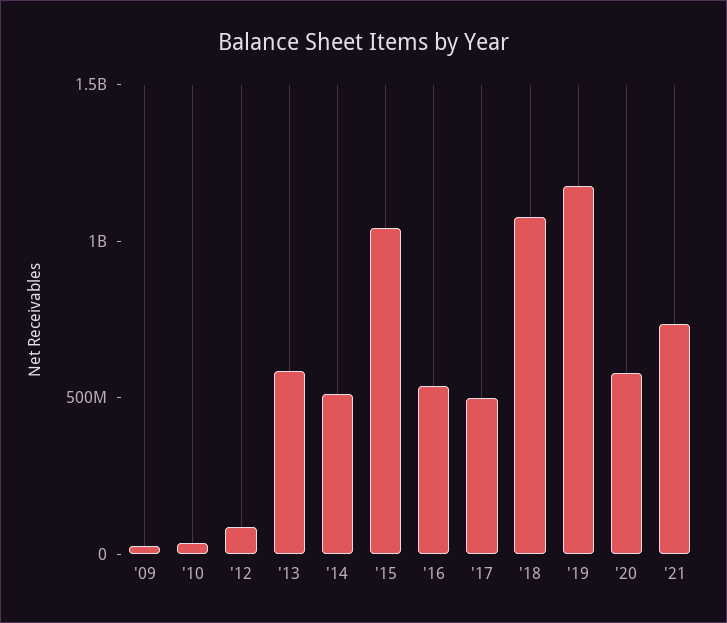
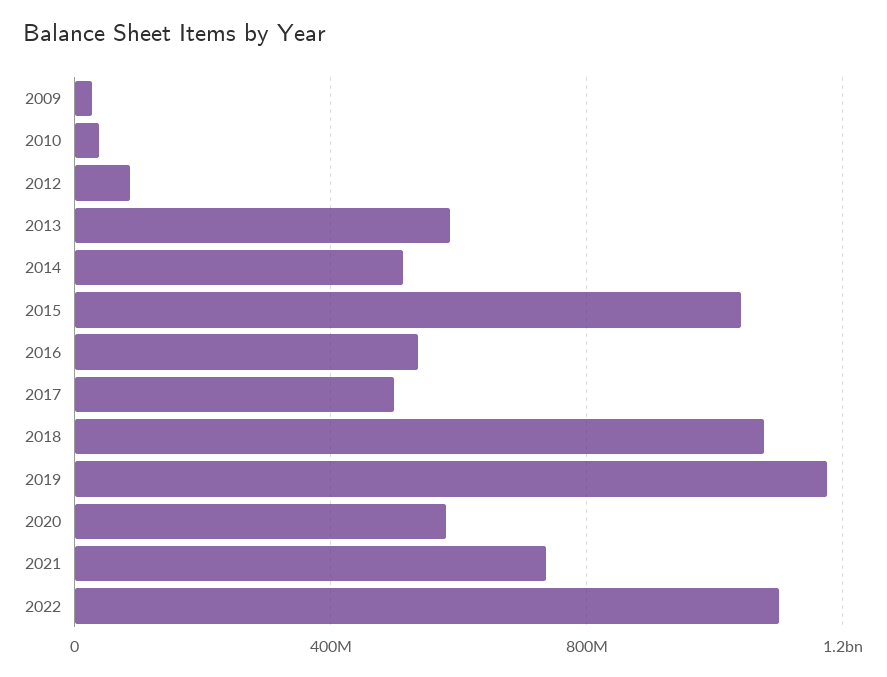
2022: none -> 1100000000

